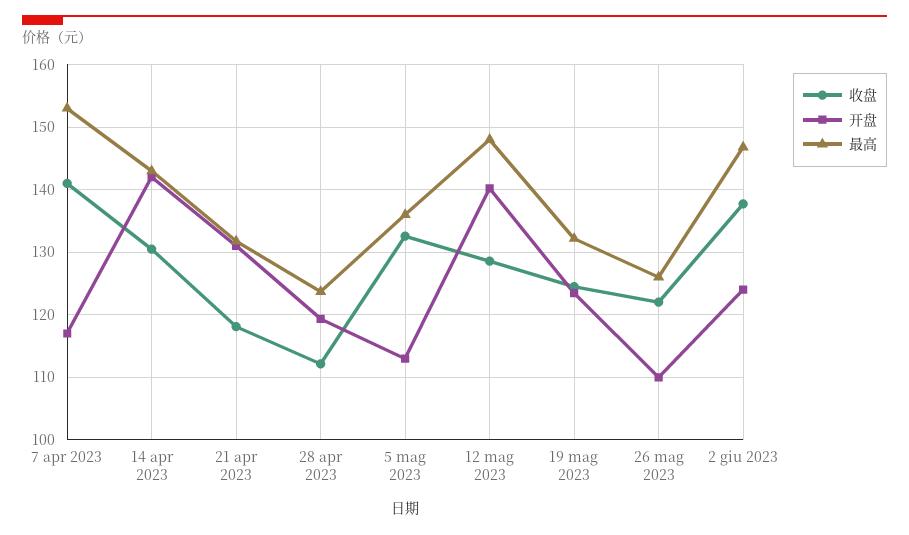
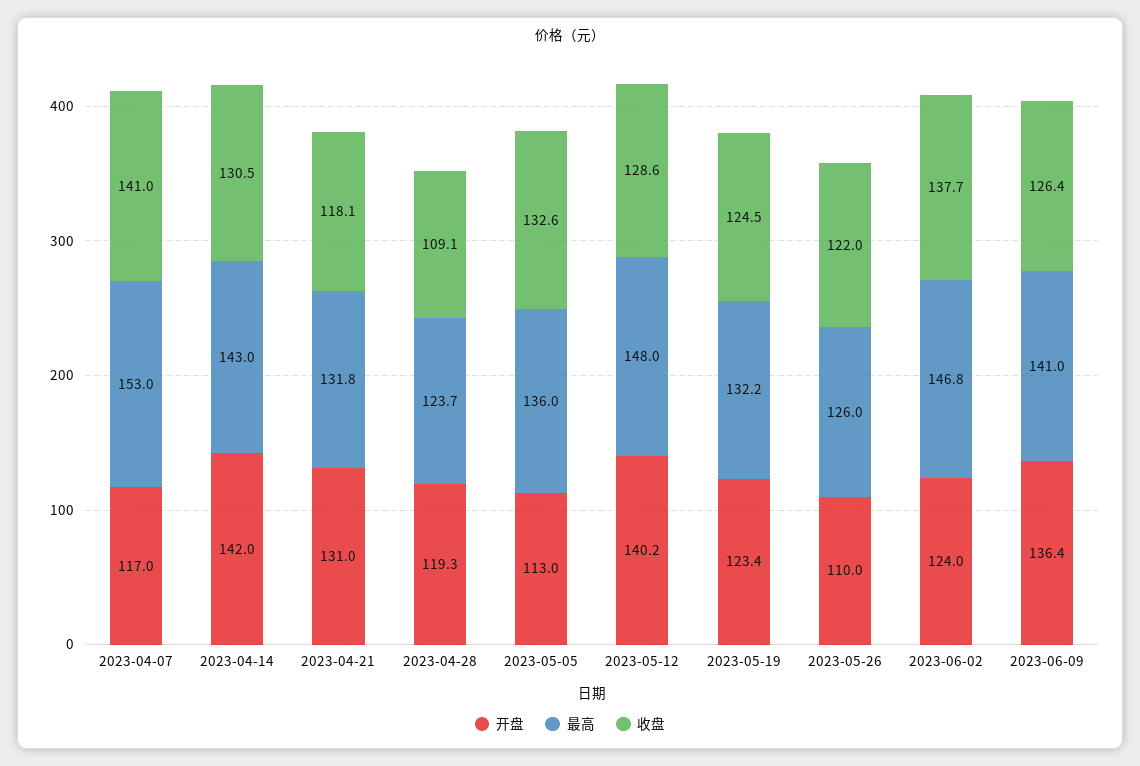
收盘, 28 apr 2023: 112 -> 109.1
开盘, 2023-06-09: none -> 136.4
最高, 2023-06-09: none -> 141
收盘, 2023-06-09: none -> 126.4

